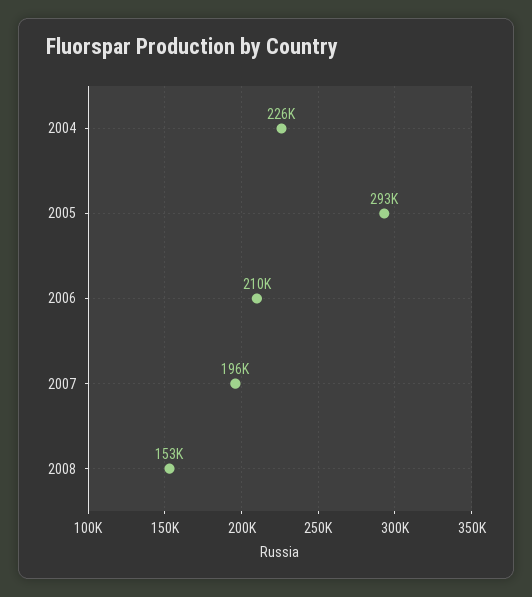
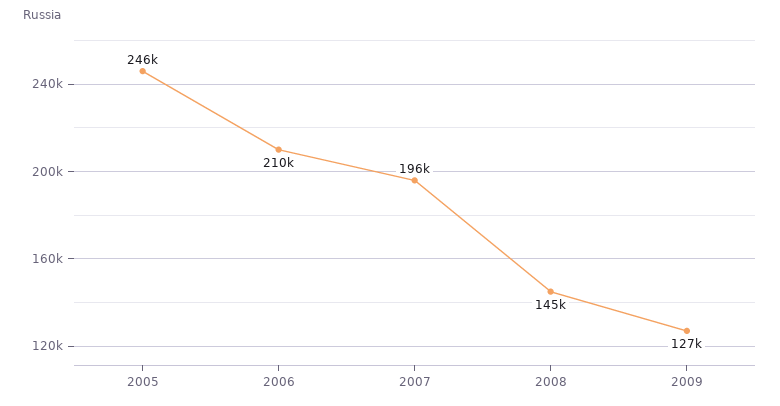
2004: 226000 -> none
2005: 293000 -> 246000
2008: 153000 -> 145000
2009: none -> 127000

